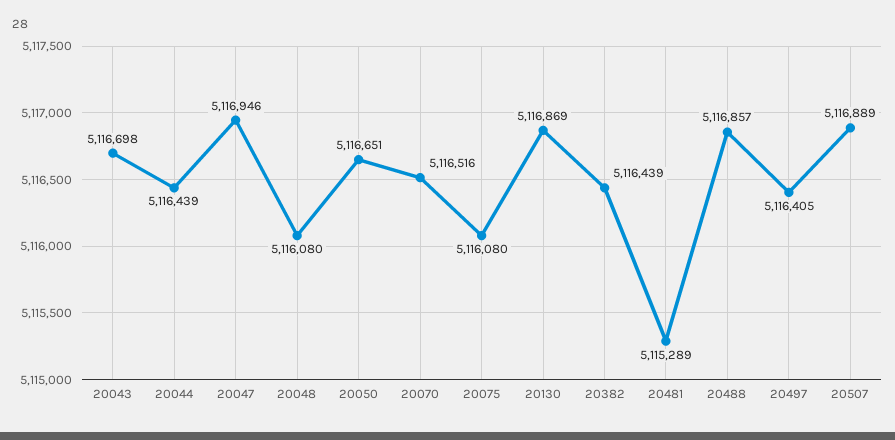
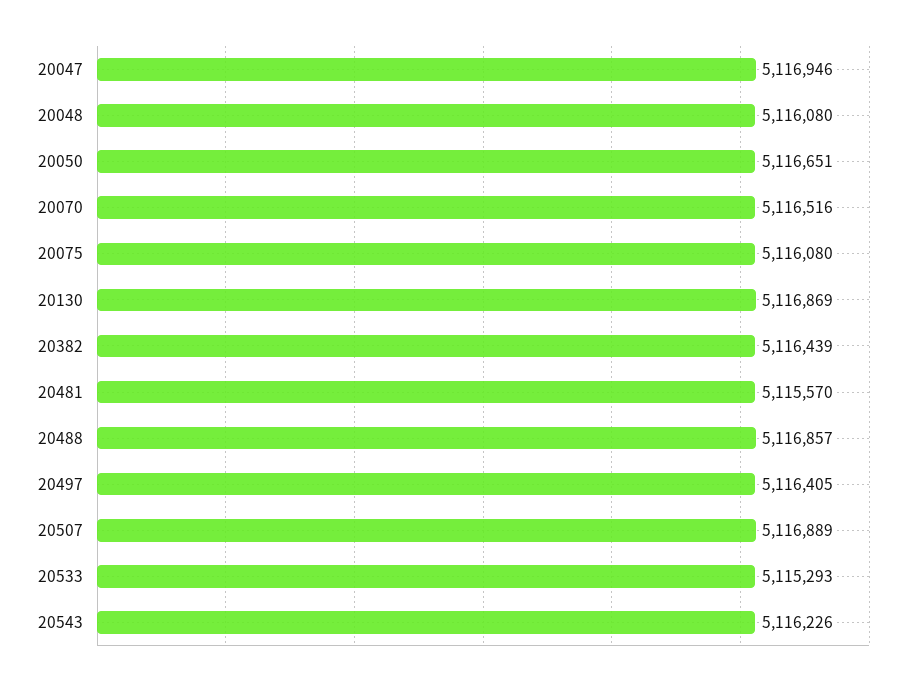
20043: 5116698 -> none
20044: 5116439 -> none
20481: 5115289 -> 5115570
20533: none -> 5115293
20543: none -> 5116226

